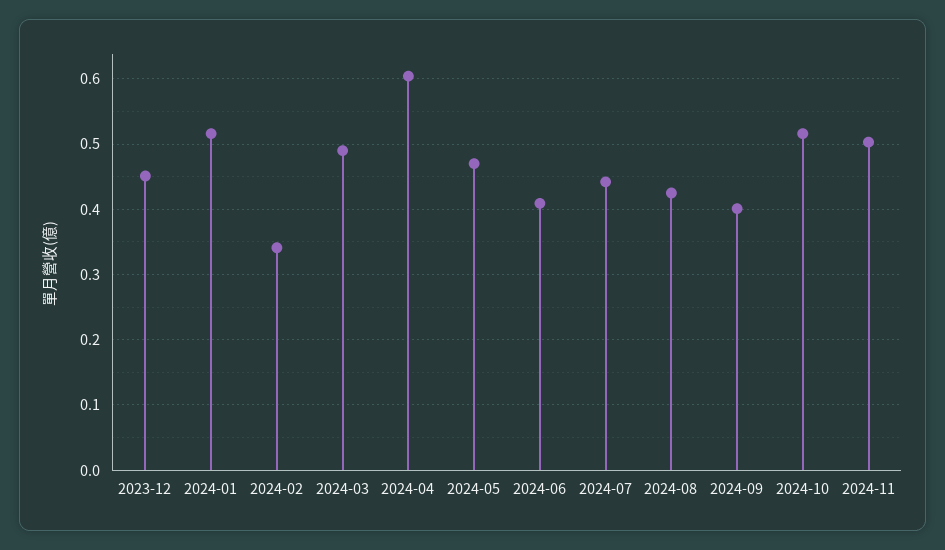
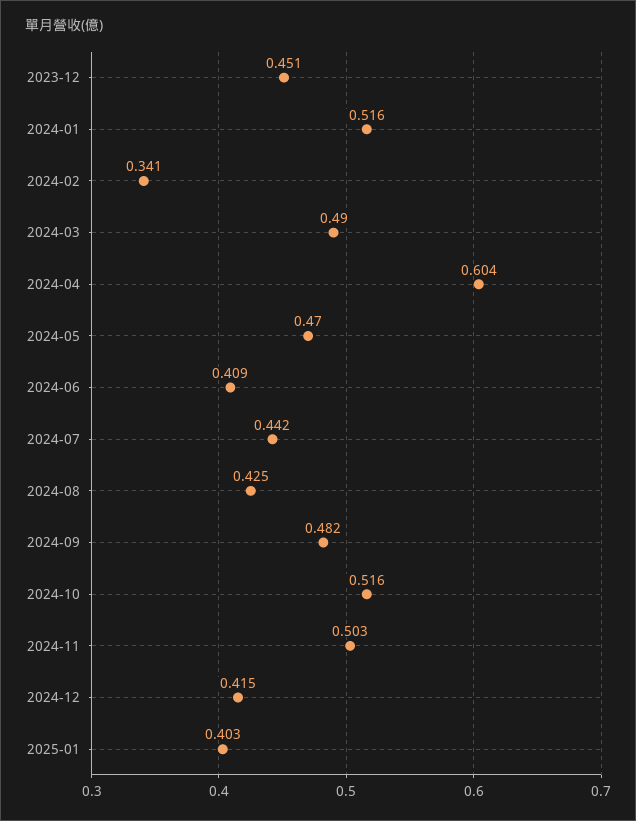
2024-09: 0.4 -> 0.482
2024-12: none -> 0.415
2025-01: none -> 0.403

